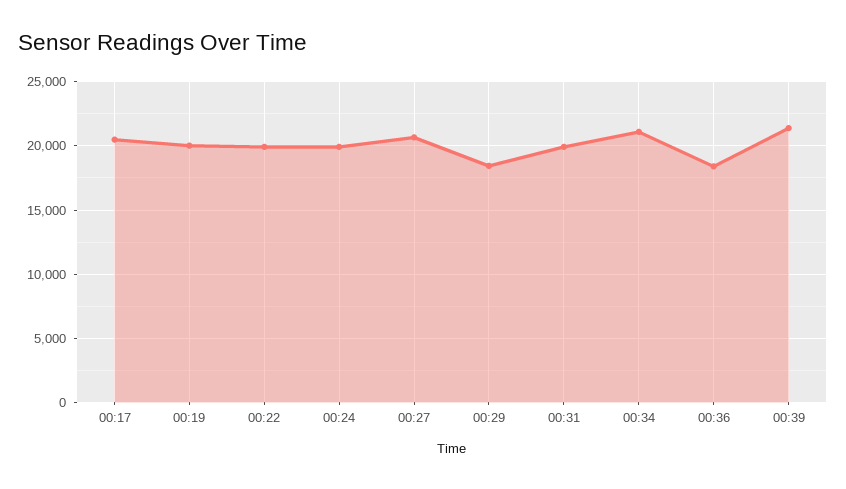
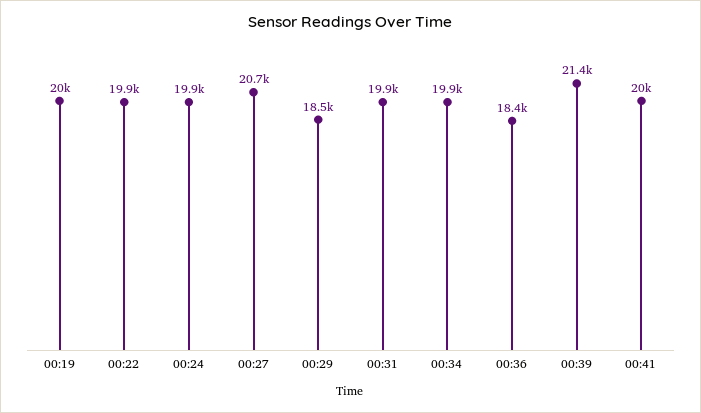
00:17: 20500 -> none
00:34: 21000 -> 19900
00:41: none -> 20000

